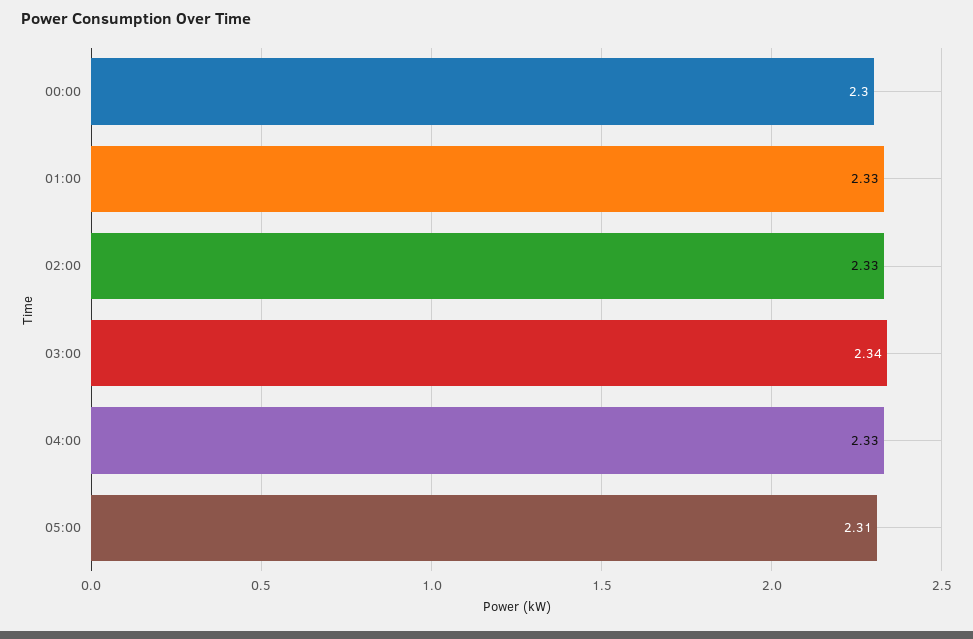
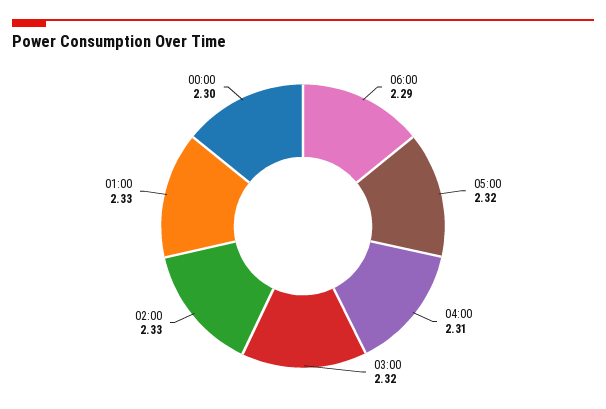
03:00: 2.34 -> 2.32
04:00: 2.33 -> 2.31
05:00: 2.31 -> 2.32
06:00: none -> 2.29

